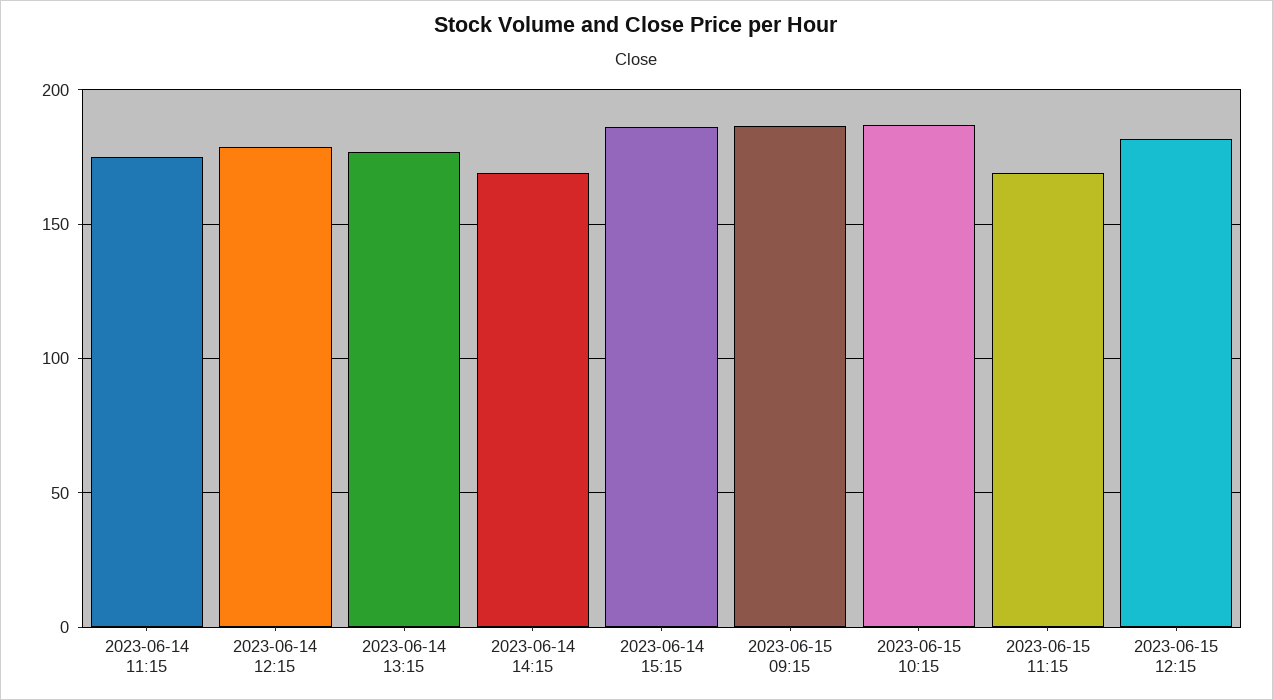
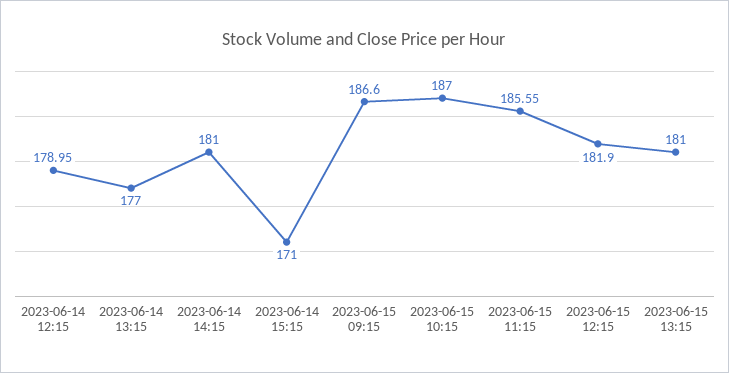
2023-06-14 11:15: 175 -> none
2023-06-14 14:15: 170 -> 181
2023-06-14 15:15: 185 -> 171
2023-06-15 11:15: 170 -> 185.55
2023-06-15 13:15: none -> 181

